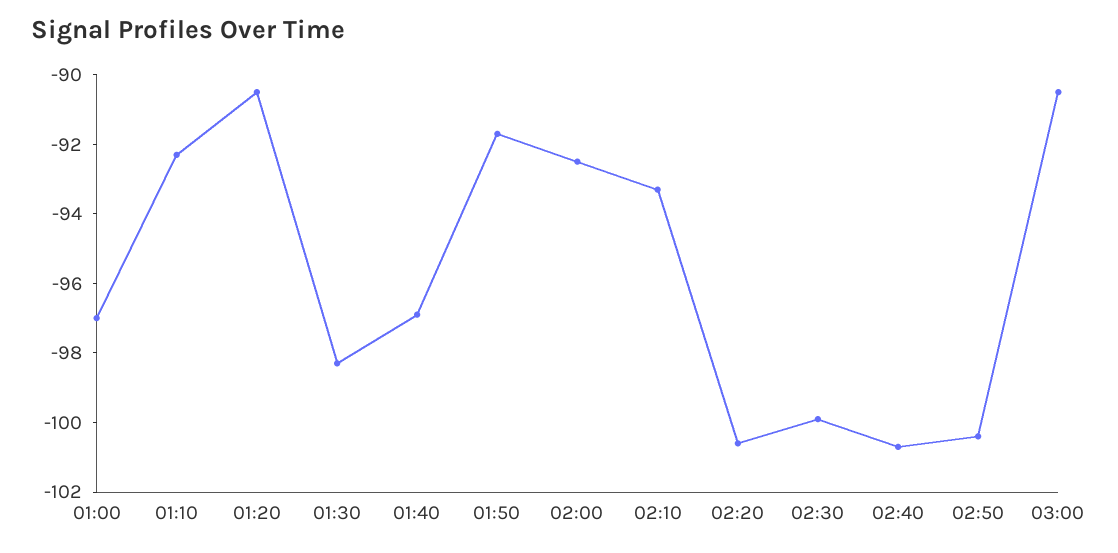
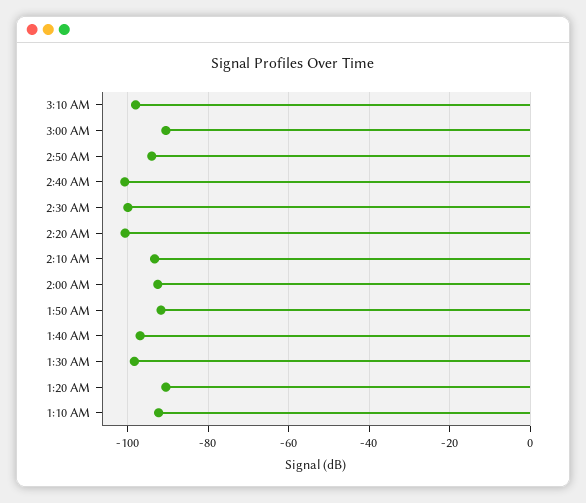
01:00: -97 -> none
02:50: -100.5 -> -94
3:10 AM: none -> -98

